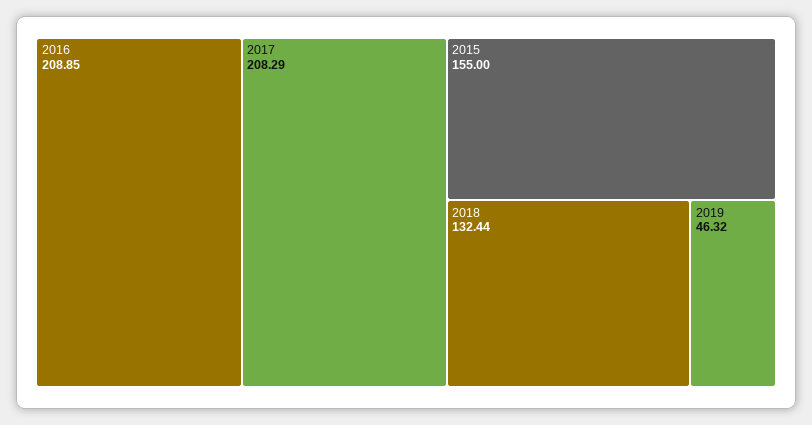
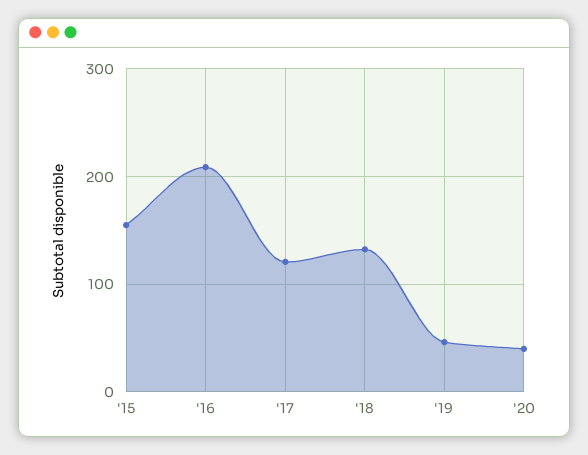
2017: 208.29 -> 120
'20: none -> 40

